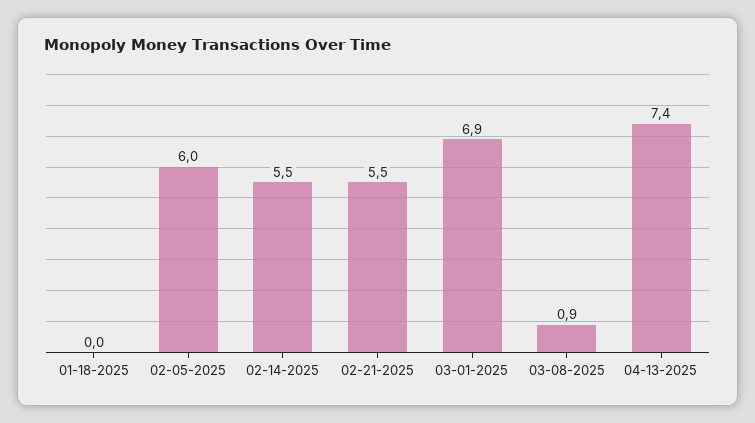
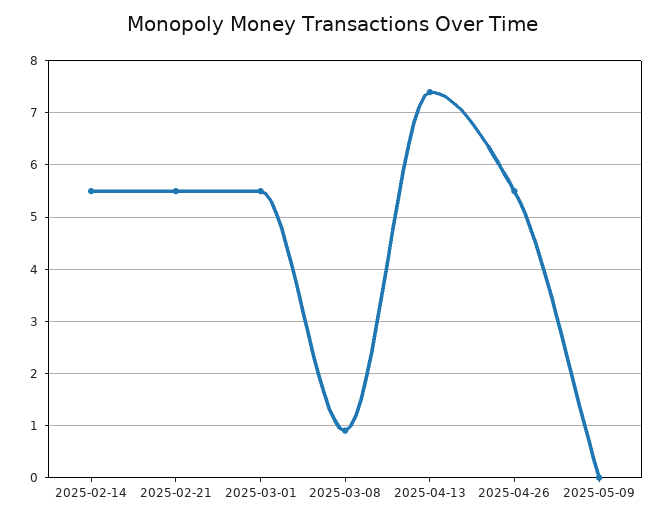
01-18-2025: 0 -> none
02-05-2025: 6 -> none
03-01-2025: 6.9 -> 5.5
2025-04-26: none -> 5.5
2025-05-09: none -> 0

